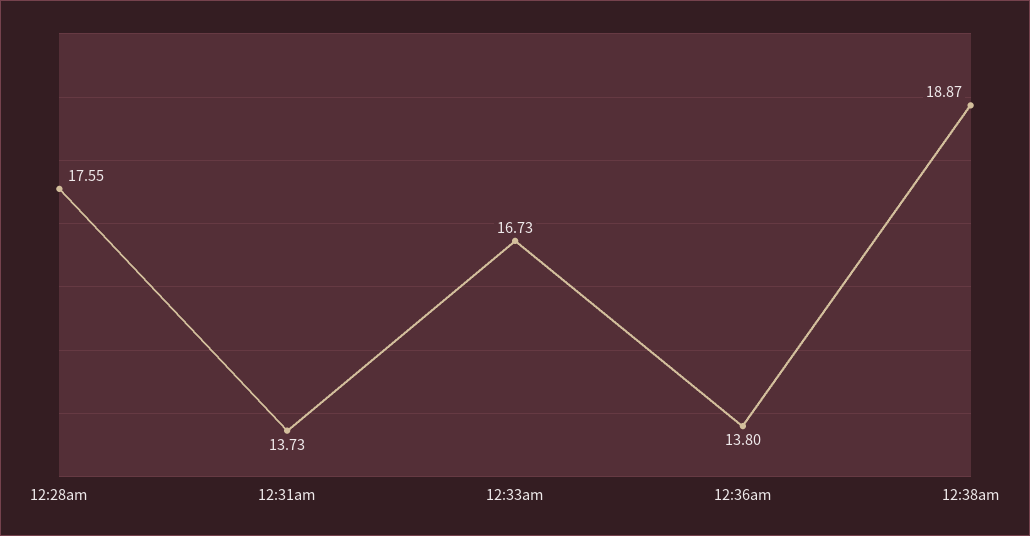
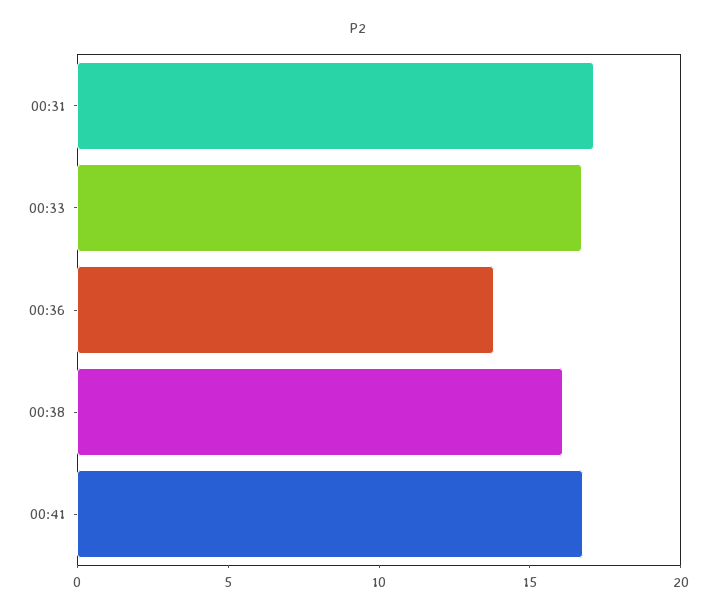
12:28am: 17.55 -> none
12:31am: 13.73 -> 17
12:38am: 18.87 -> 16
00:41: none -> 17

